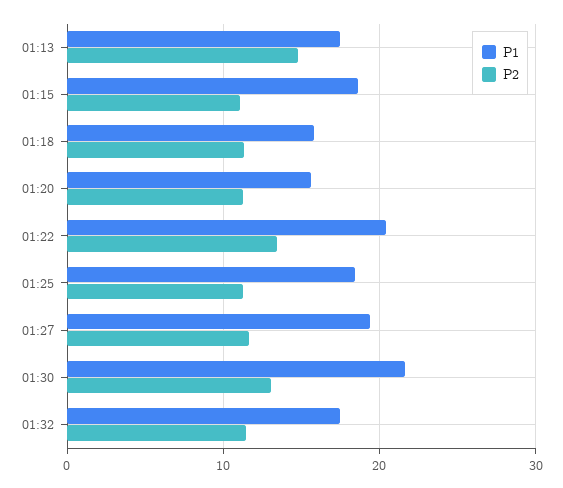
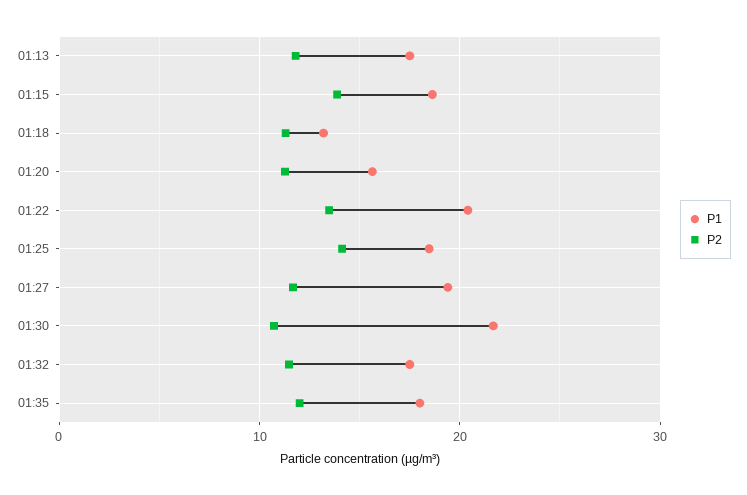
P2, 01:13: 15 -> 12
P2, 01:15: 11 -> 14
P1, 01:18: 16 -> 13
P2, 01:25: 11 -> 14
P2, 01:30: 13 -> 11
P1, 01:35: none -> 18
P2, 01:35: none -> 12

